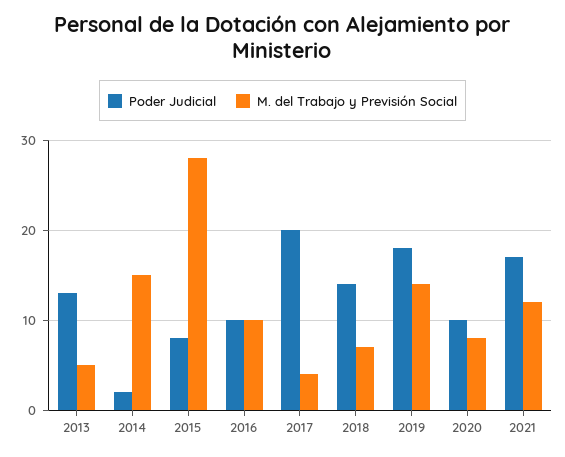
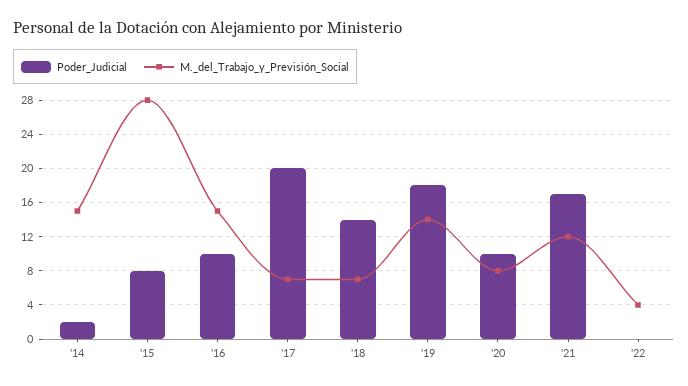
Poder Judicial, 2013: 13 -> none
M. del Trabajo y Previsión Social, 2013: 5 -> none
M. del Trabajo y Previsión Social, 2016: 10 -> 15
M. del Trabajo y Previsión Social, 2017: 4 -> 7
Poder Judicial, '22: none -> 0
M. del Trabajo y Previsión Social, '22: none -> 4

